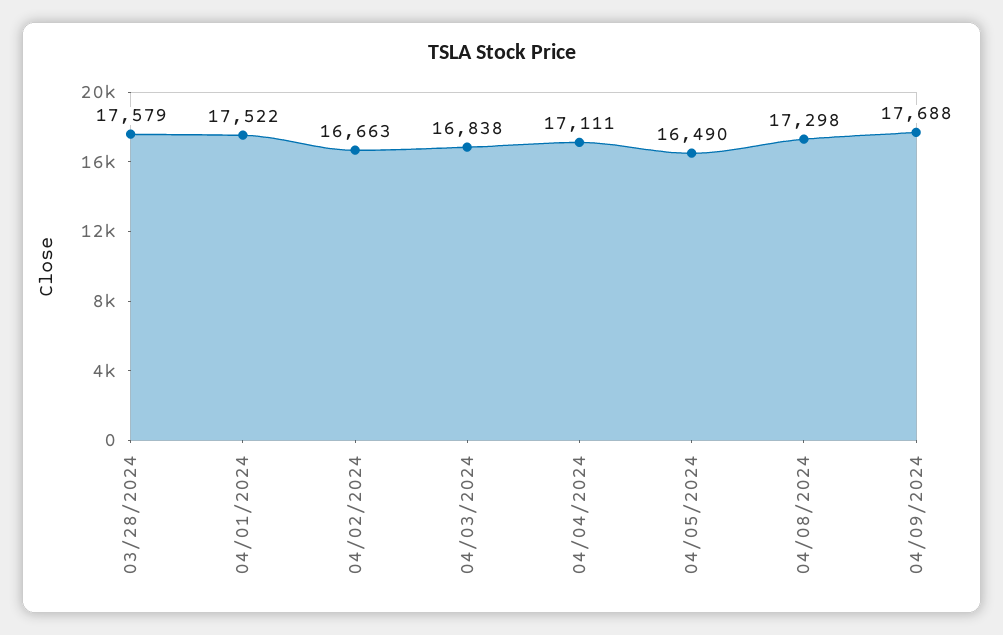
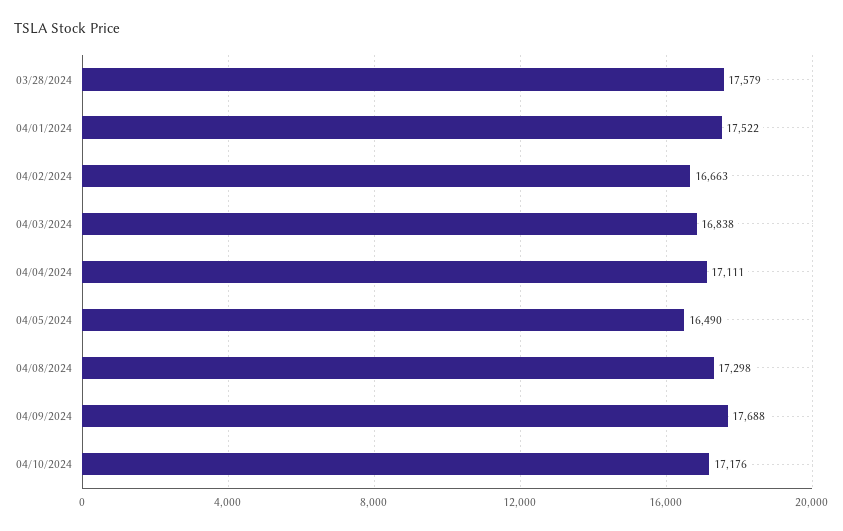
04/10/2024: none -> 17176

